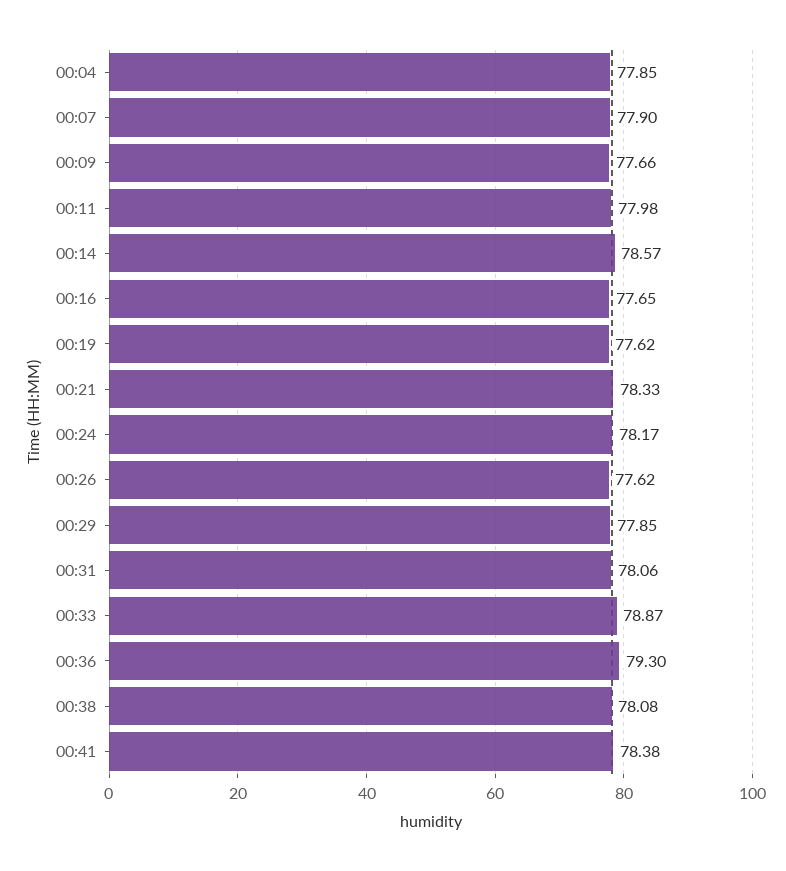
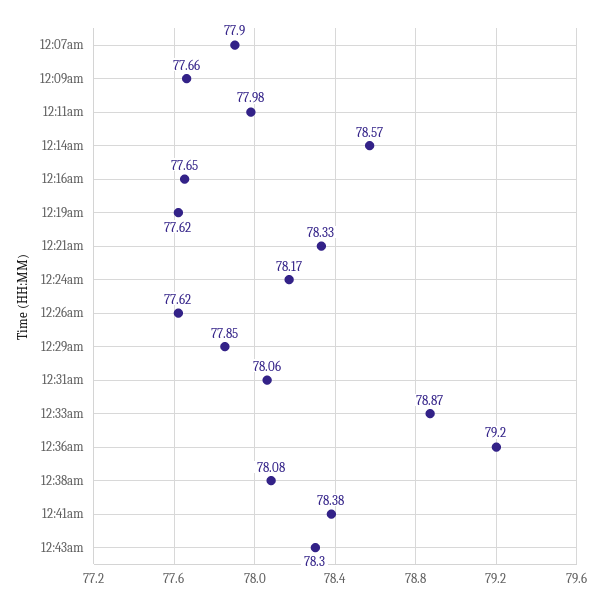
00:04: 77.85 -> none
00:36: 79.3 -> 79.2
12:43am: none -> 78.3

